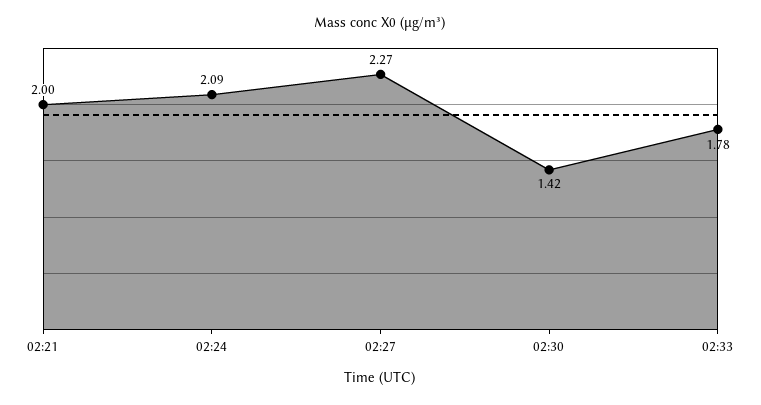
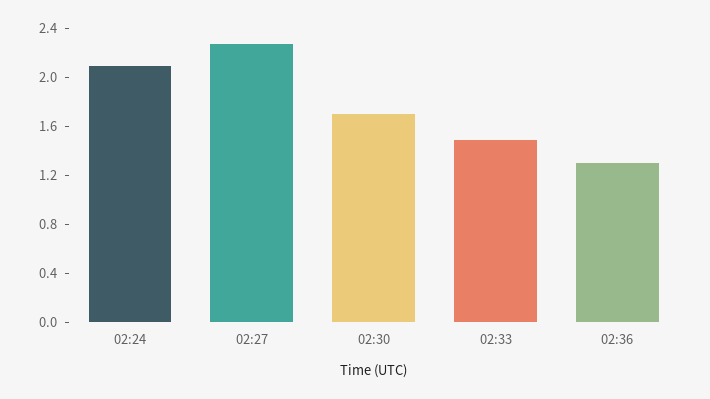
02:21: 2 -> none
02:30: 1.42 -> 1.7
02:33: 1.78 -> 1.5
02:36: none -> 1.3

